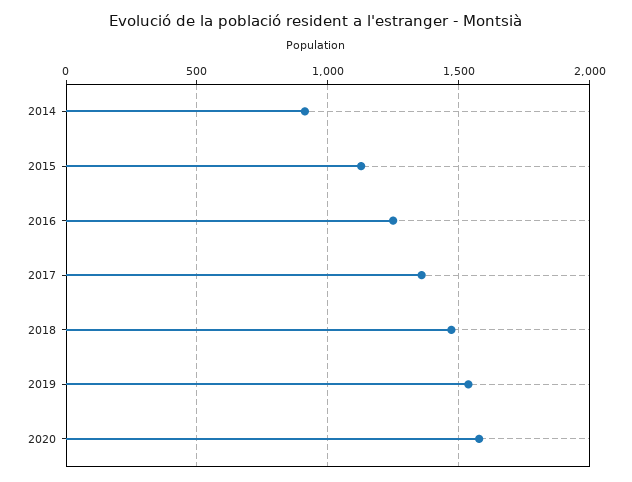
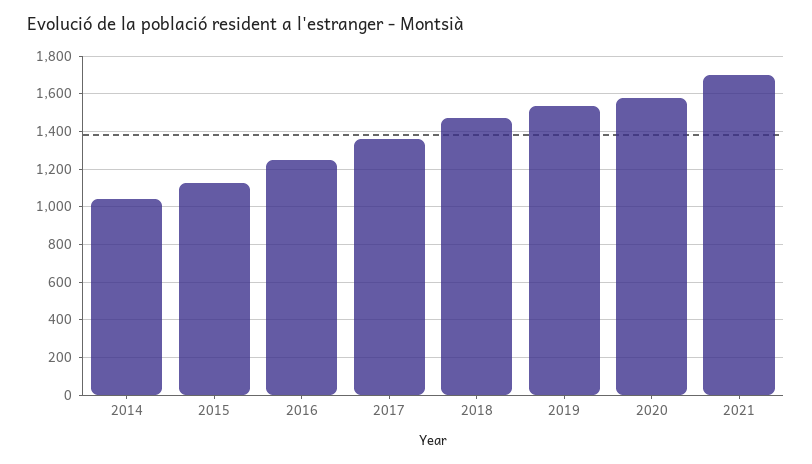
2014: 900 -> 1050
2021: none -> 1700

